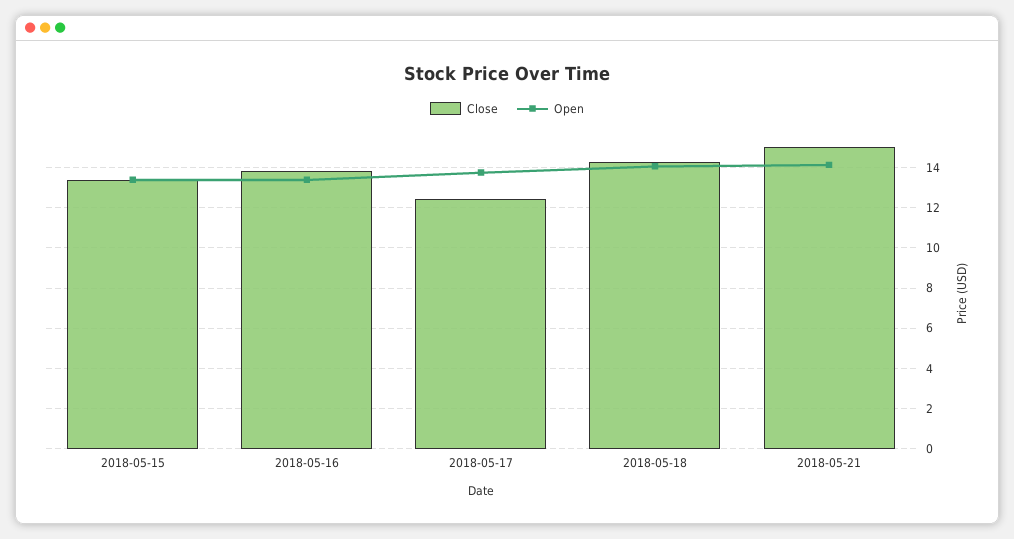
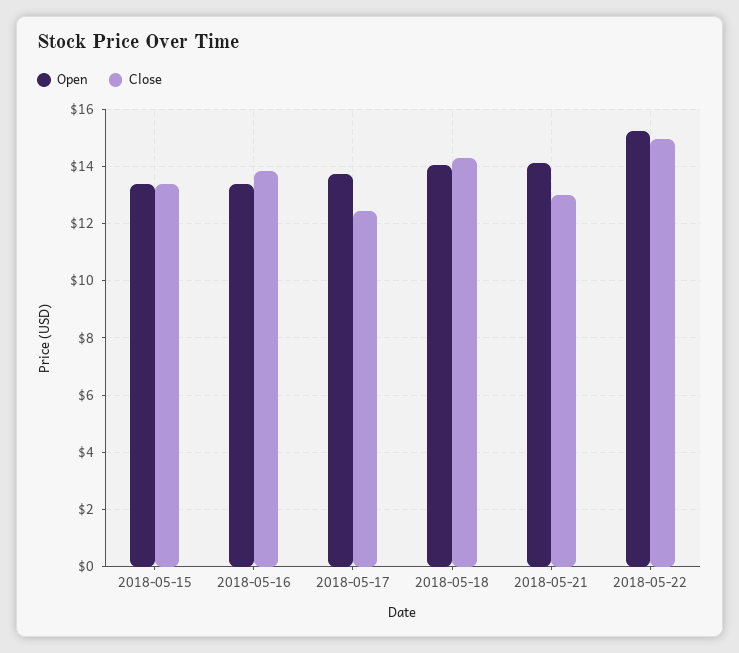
Close, 2018-05-21: 15 -> 13
Open, 2018-05-22: none -> 15.25
Close, 2018-05-22: none -> 15

